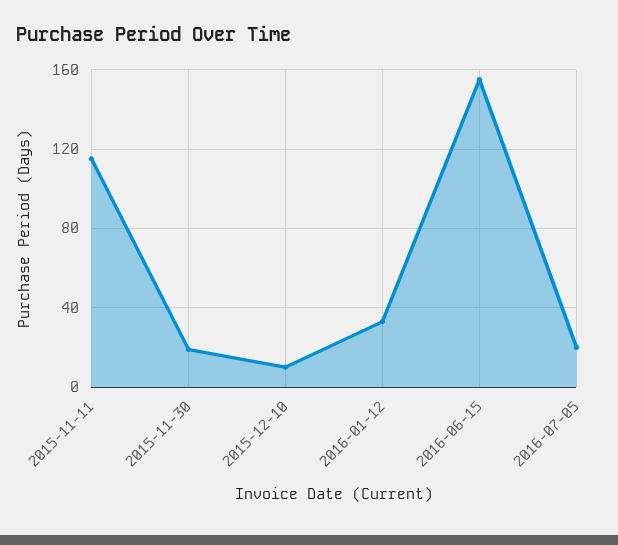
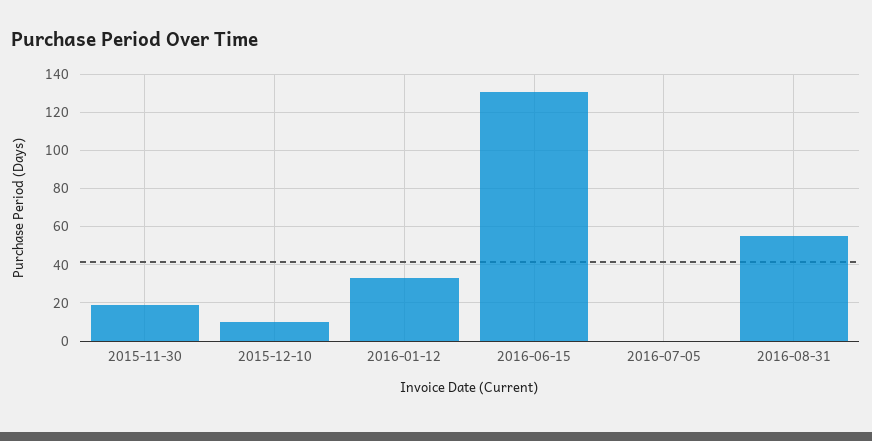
2015-11-11: 115 -> none
2016-06-15: 155 -> 130
2016-07-05: 20 -> 0
2016-08-31: none -> 55

